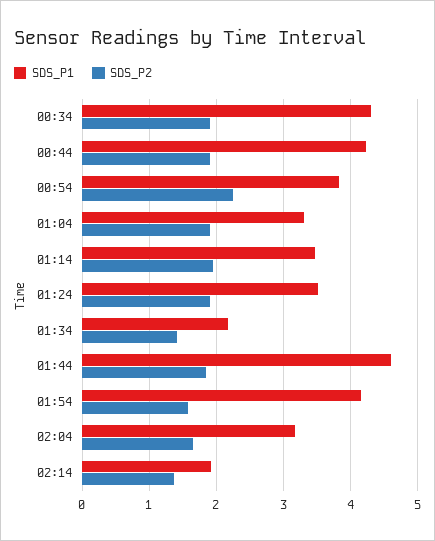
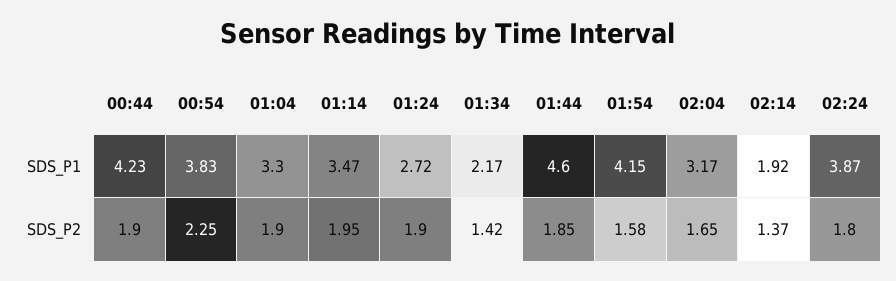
SDS_P1, 00:34: 4.3 -> none
SDS_P2, 00:34: 1.9 -> none
SDS_P1, 01:24: 3.5 -> 2.72
SDS_P1, 02:24: none -> 3.87
SDS_P2, 02:24: none -> 1.8

